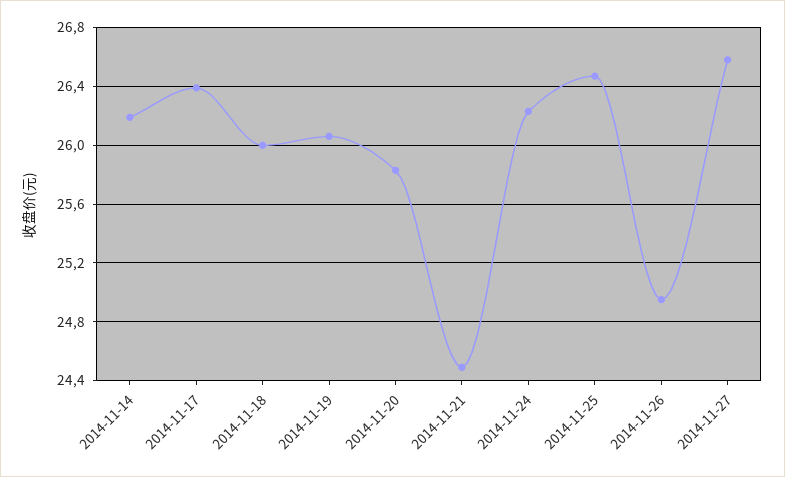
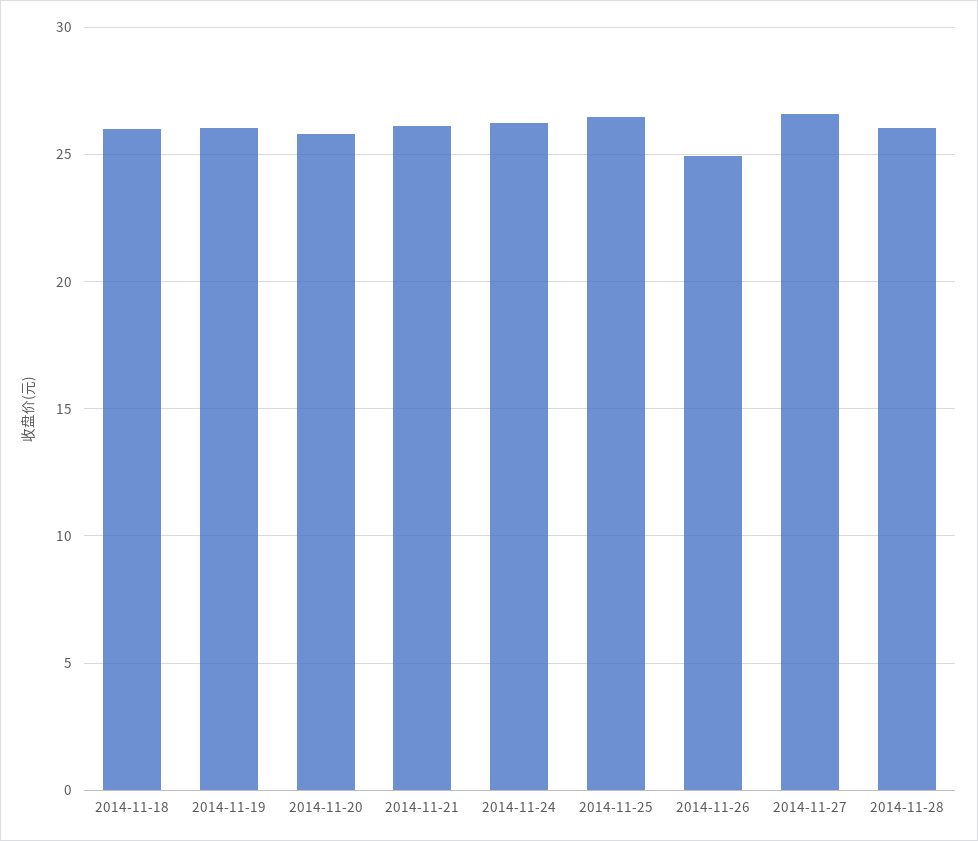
2014-11-14: 26.2 -> none
2014-11-17: 26.4 -> none
2014-11-21: 24.5 -> 26
2014-11-28: none -> 26

